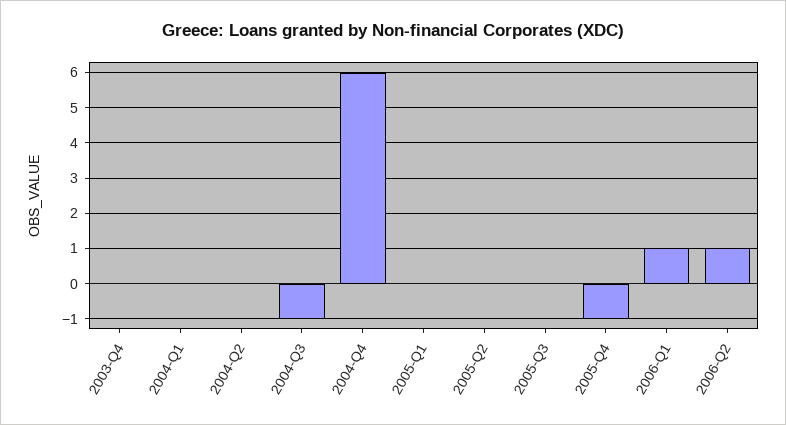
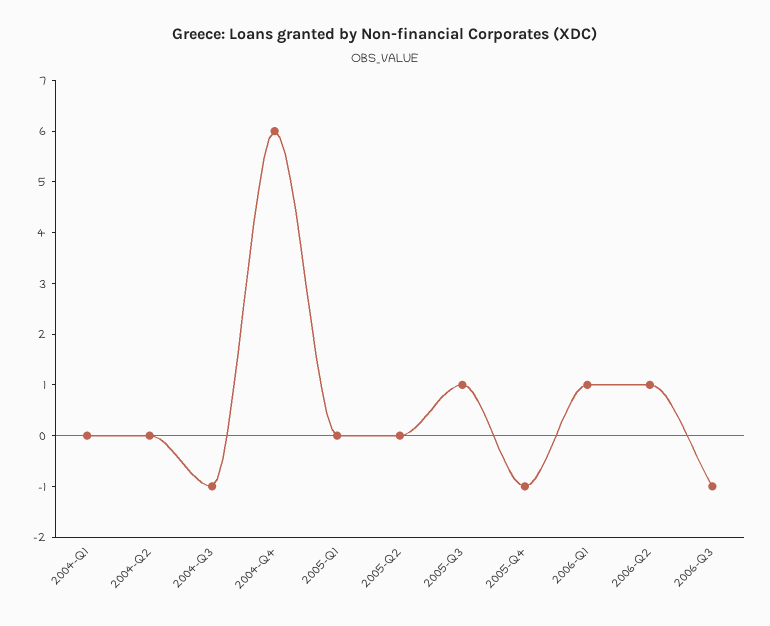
2003-Q4: 0 -> none
2005-Q3: 0 -> 1
2006-Q3: none -> -1

